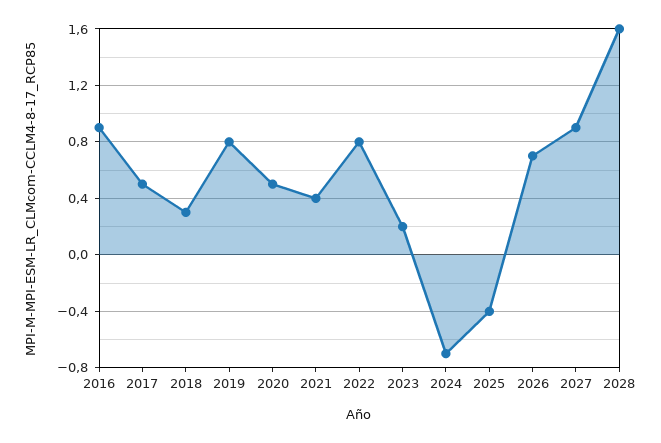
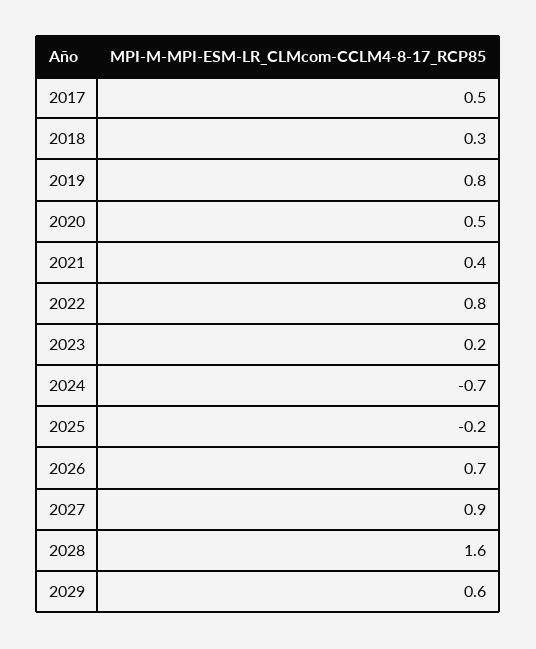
2016: 0.9 -> none
2025: -0.4 -> -0.2
2029: none -> 0.6

